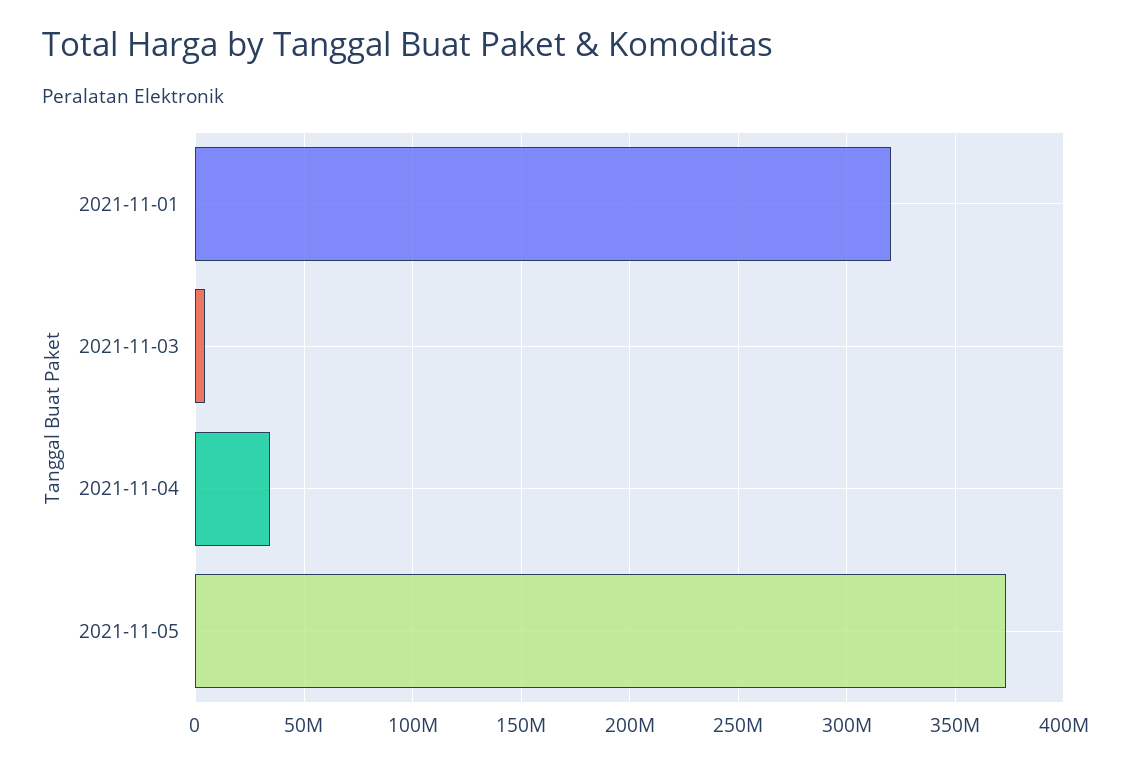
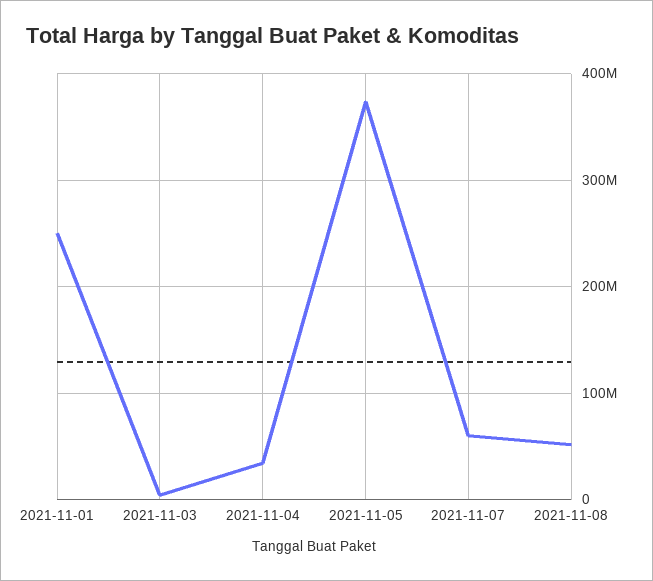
2021-11-01: 320000000 -> 250000000
2021-11-07: none -> 60000000
2021-11-08: none -> 50000000

